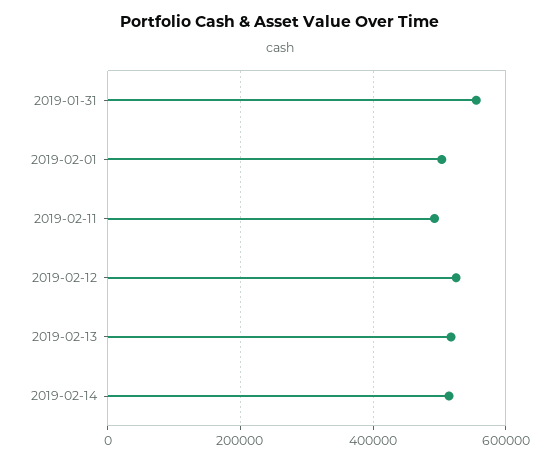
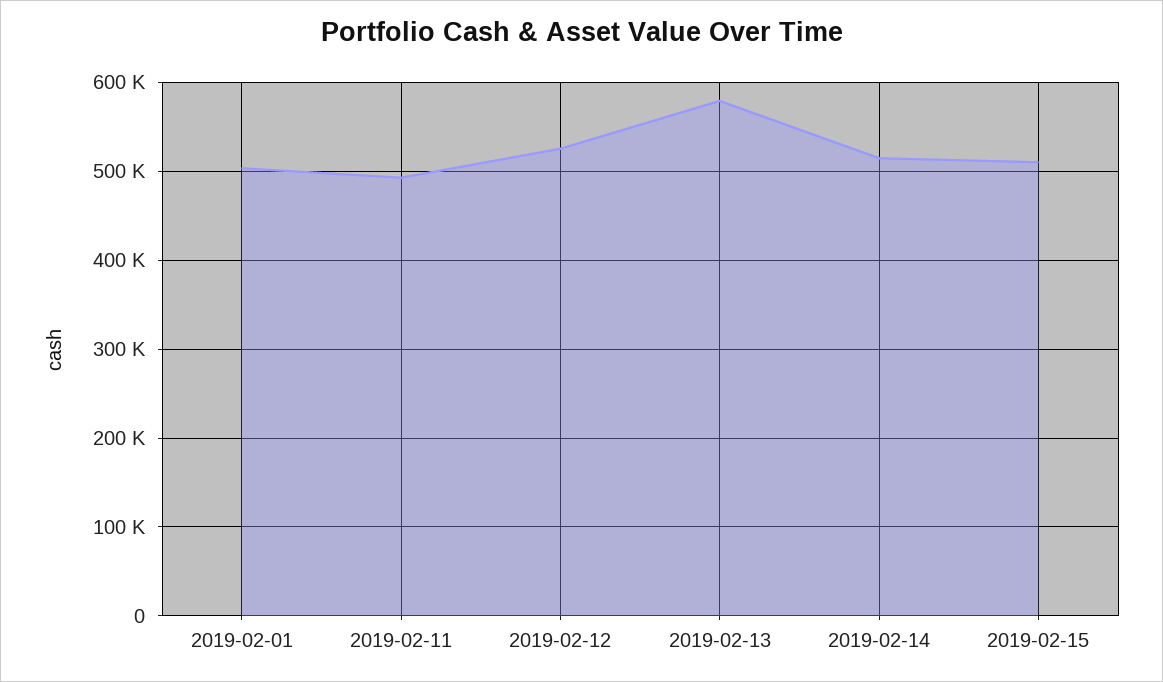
2019-01-31: 560000 -> none
2019-02-13: 520000 -> 580000
2019-02-15: none -> 510000

